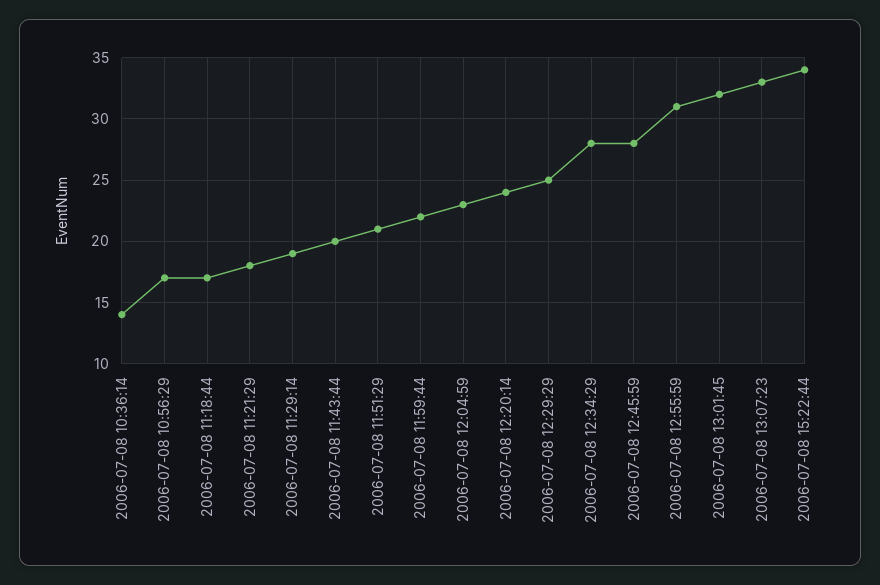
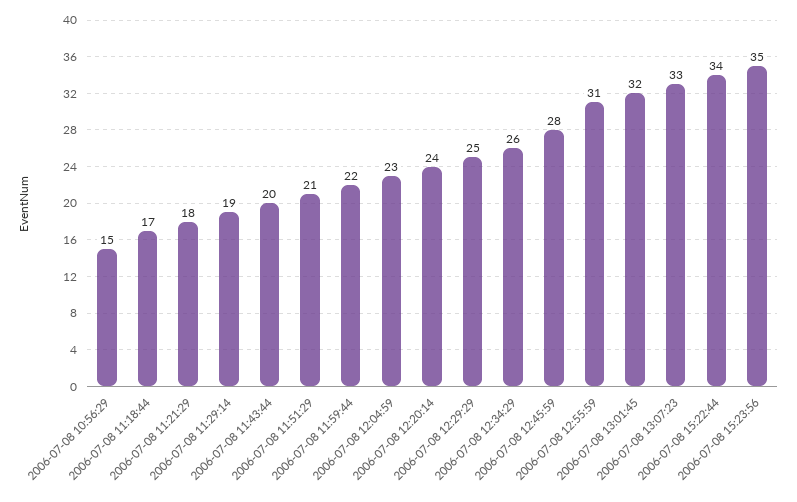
2006-07-08 10:36:14: 14 -> none
2006-07-08 10:56:29: 17 -> 15
2006-07-08 12:34:29: 28 -> 26
2006-07-08 15:23:56: none -> 35

